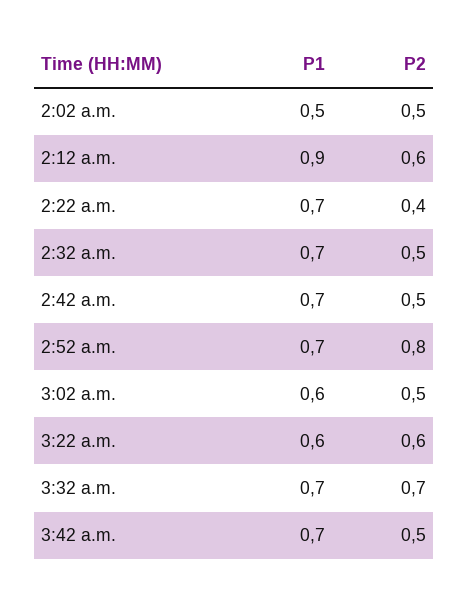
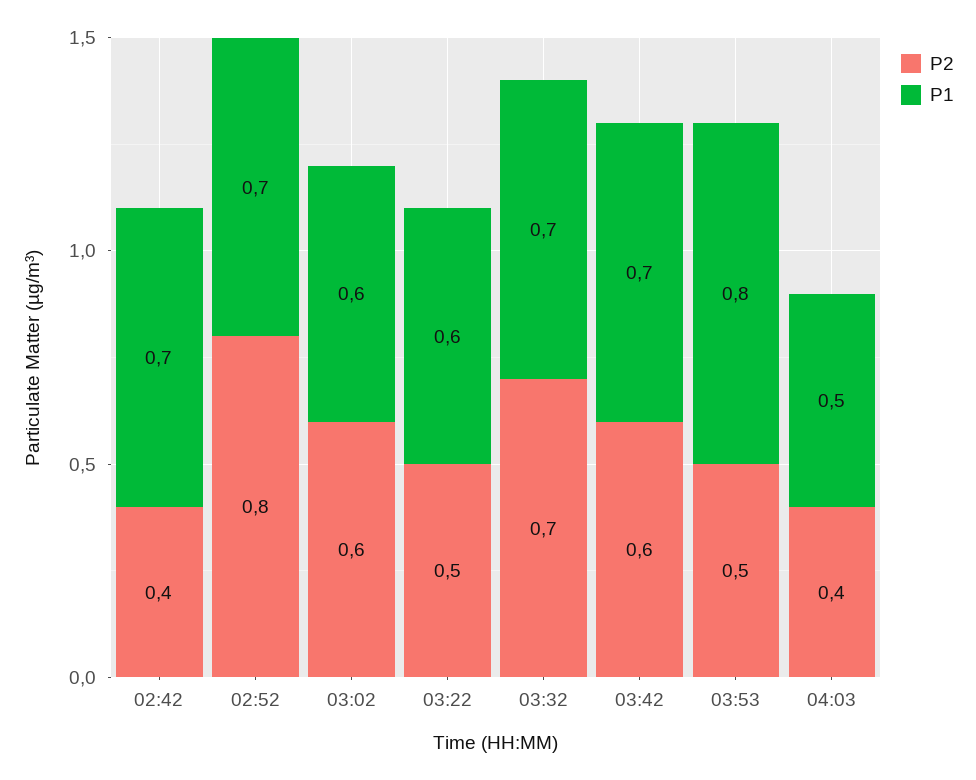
P1, 2:02 a.m.: 0.5 -> none
P2, 2:02 a.m.: 0.5 -> none
P1, 2:12 a.m.: 0.9 -> none
P2, 2:12 a.m.: 0.6 -> none
P1, 2:22 a.m.: 0.7 -> none
P2, 2:22 a.m.: 0.4 -> none
P1, 2:32 a.m.: 0.7 -> none
P2, 2:32 a.m.: 0.5 -> none
P2, 2:42 a.m.: 0.5 -> 0.4
P2, 3:02 a.m.: 0.5 -> 0.6
P2, 3:22 a.m.: 0.6 -> 0.5
P2, 3:42 a.m.: 0.5 -> 0.6
P2, 03:53: none -> 0.5
P1, 03:53: none -> 0.8
P2, 04:03: none -> 0.4
P1, 04:03: none -> 0.5

